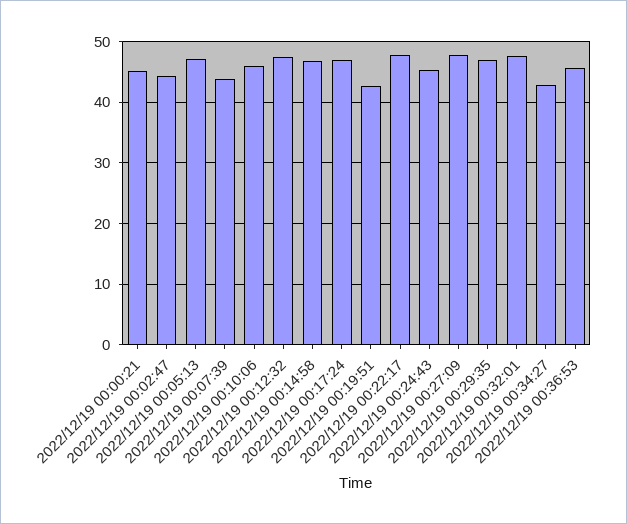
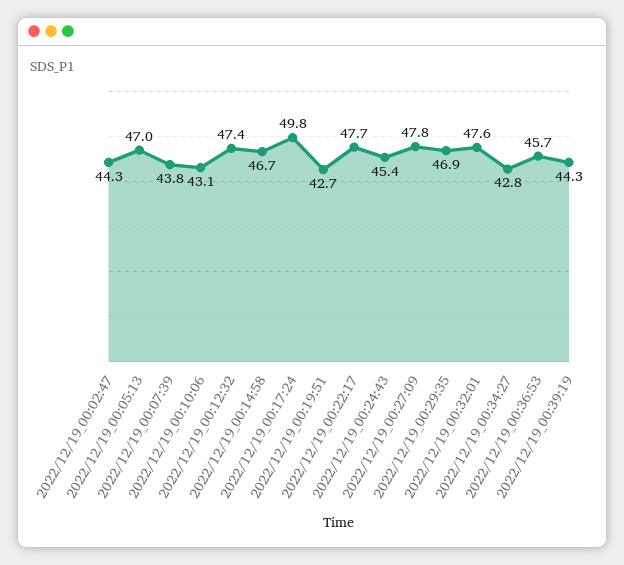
2022/12/19 00:00:21: 45 -> none
2022/12/19 00:10:06: 46 -> 43.1
2022/12/19 00:17:24: 47 -> 49.8
2022/12/19_00:39:19: none -> 44.3

